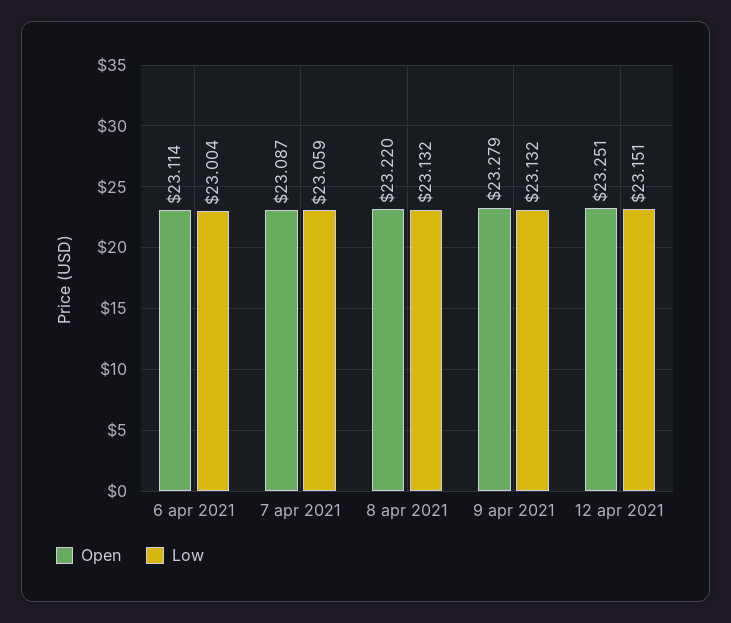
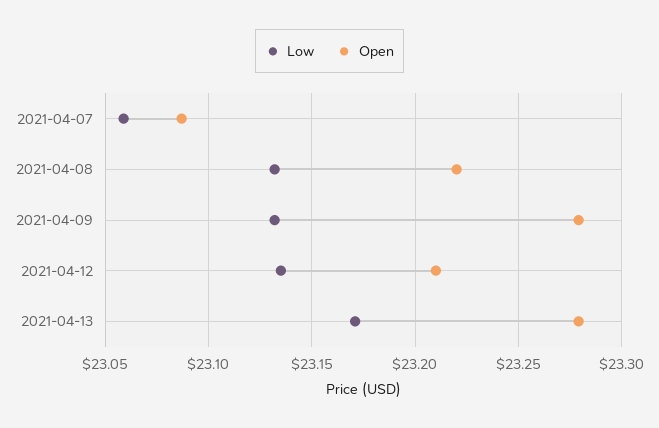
Open, 6 apr 2021: 23.114 -> none
Low, 6 apr 2021: 23.004 -> none
Open, 12 apr 2021: 23.251 -> 23.21
Low, 12 apr 2021: 23.151 -> 23.135
Low, 2021-04-13: none -> 23.17
Open, 2021-04-13: none -> 23.28

